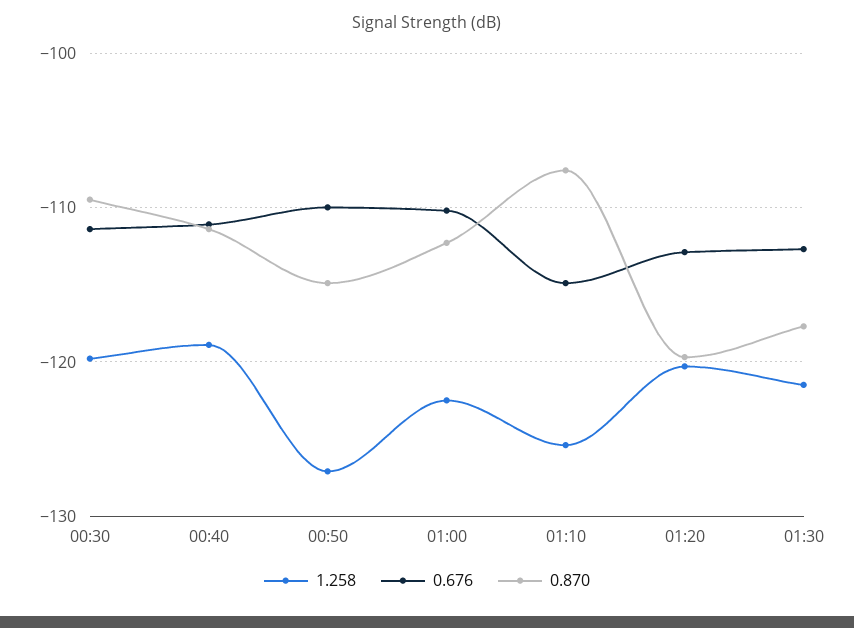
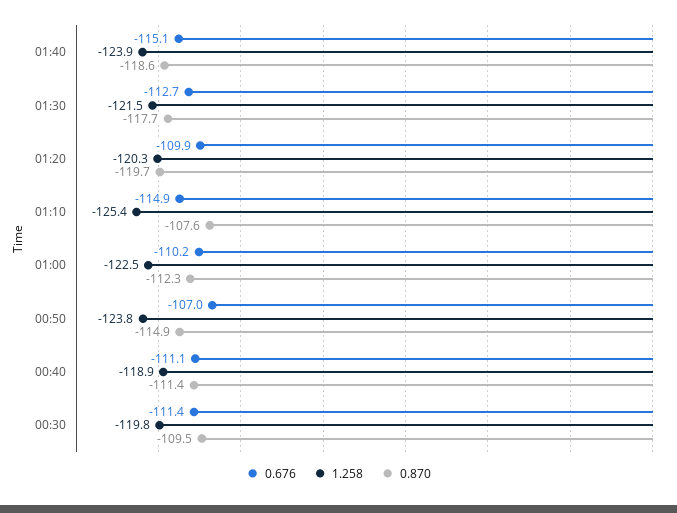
1.258, 00:50: -127 -> -123.8
0.676, 00:50: -110 -> -107
0.676, 01:20: -113 -> -109.9
0.676, 01:40: none -> -115.1
1.258, 01:40: none -> -123.9
0.870, 01:40: none -> -118.6

